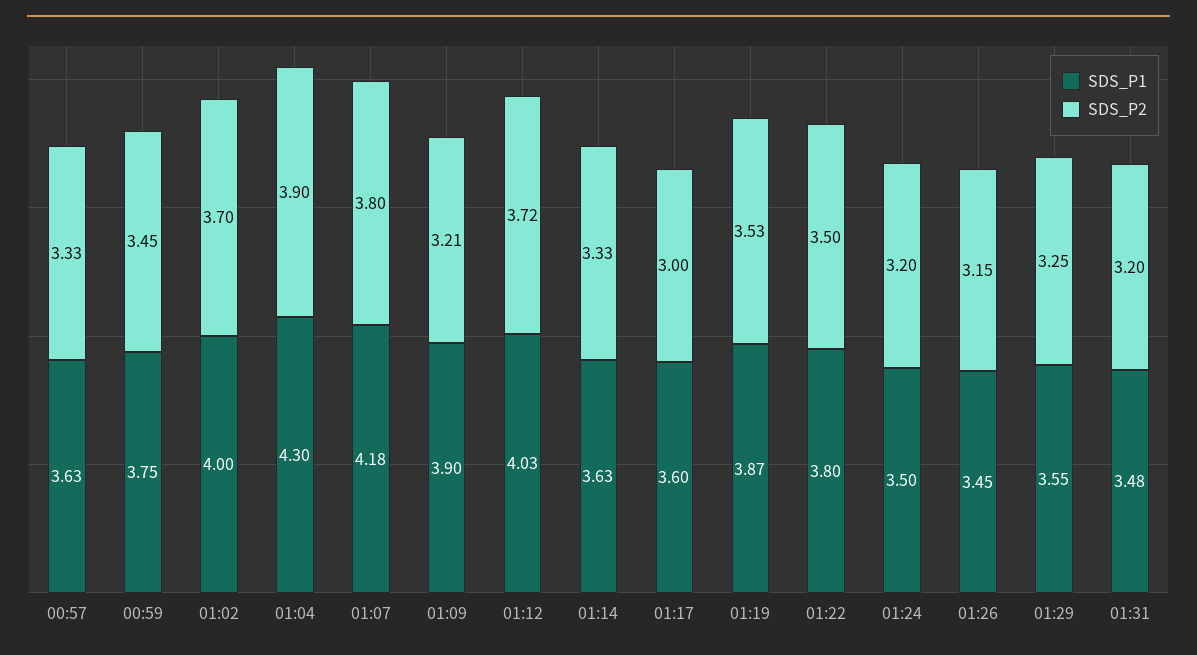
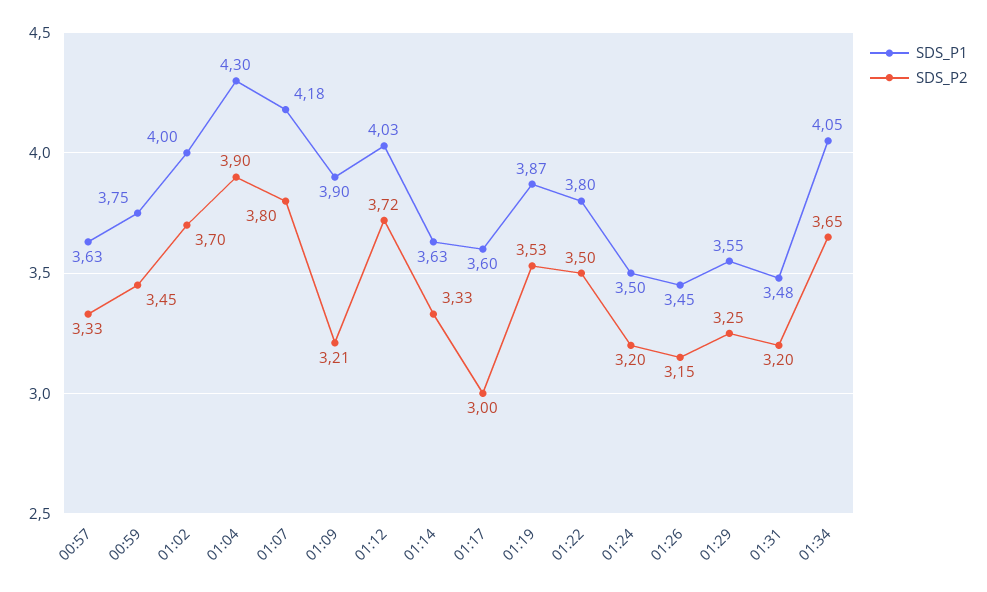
SDS_P1, 01:34: none -> 4.05
SDS_P2, 01:34: none -> 3.65

